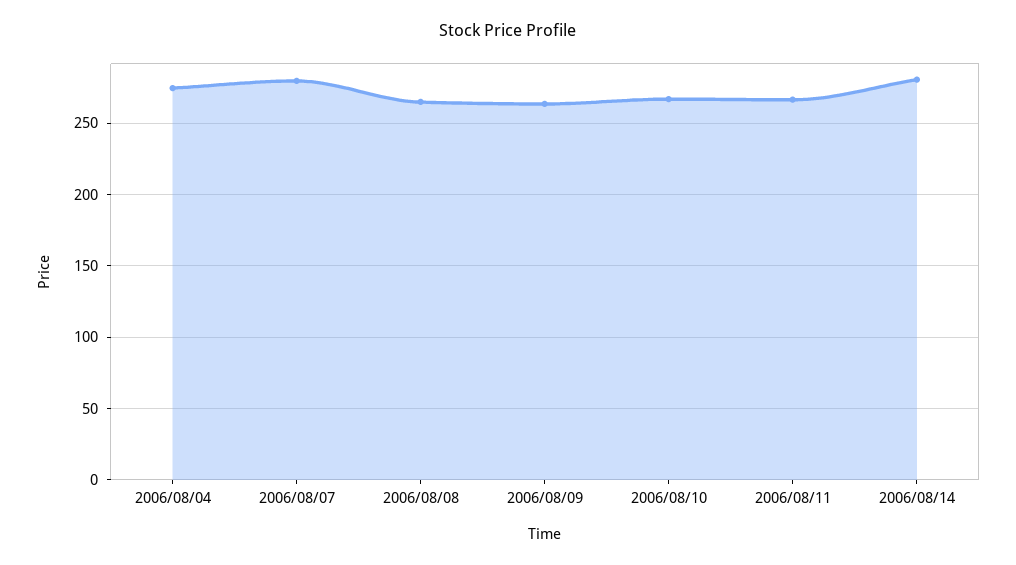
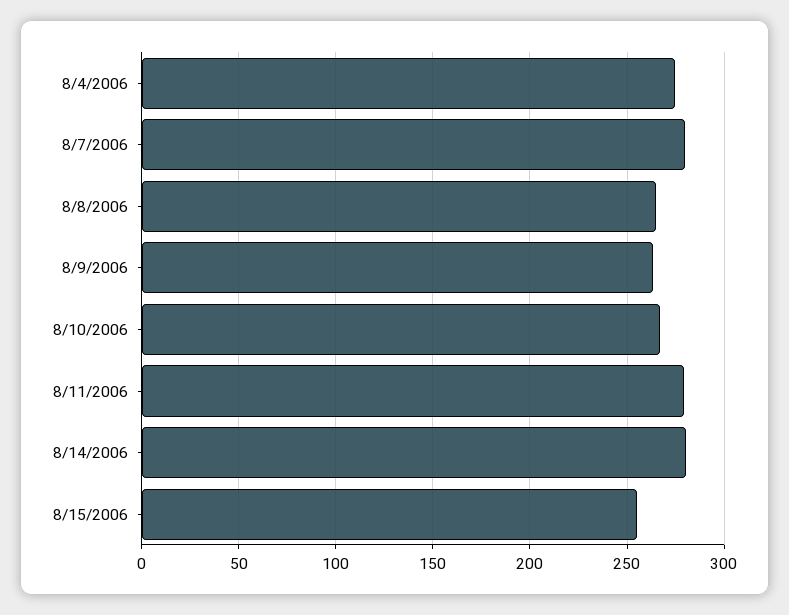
2006/08/11: 265 -> 280
8/15/2006: none -> 255

